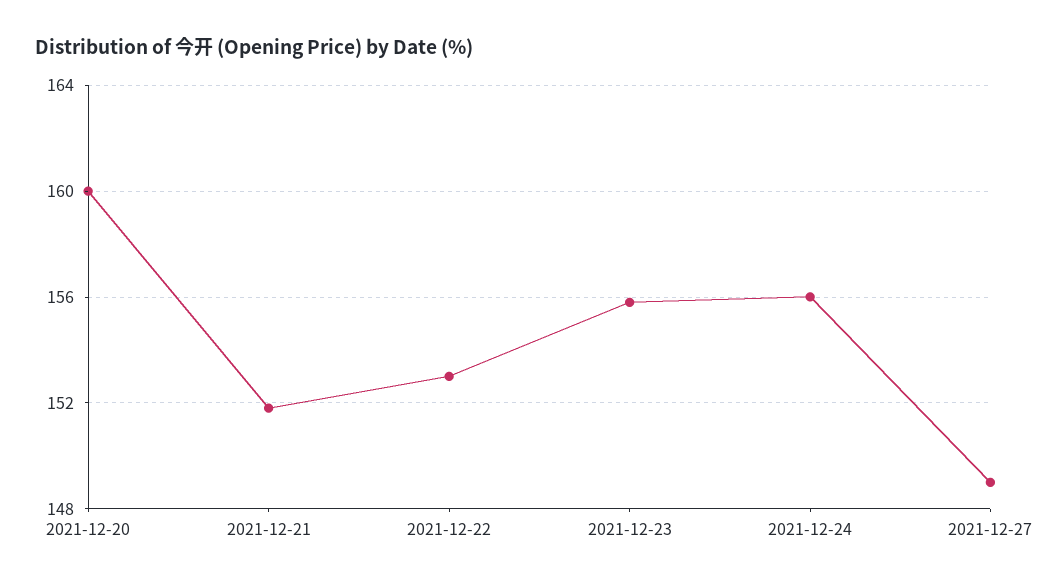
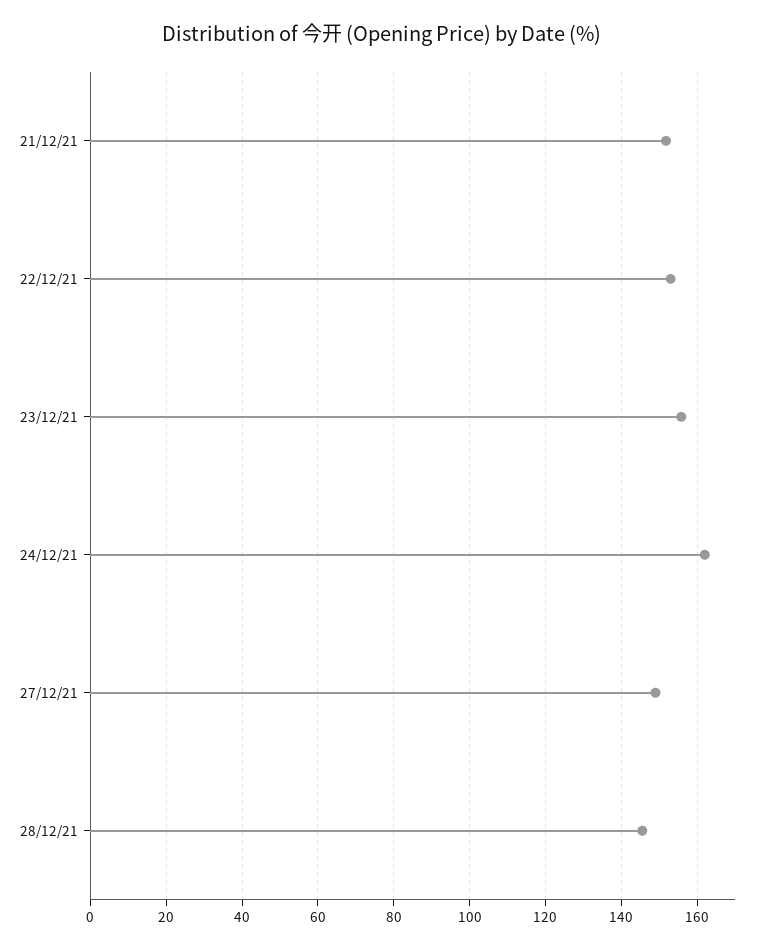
2021-12-20: 160 -> none
2021-12-24: 156 -> 162
28/12/21: none -> 146

